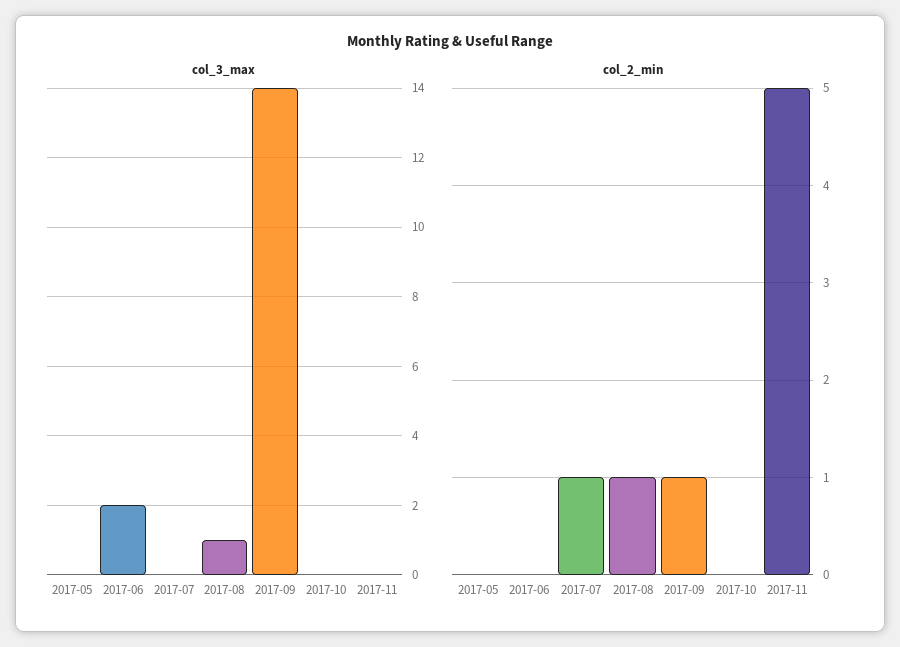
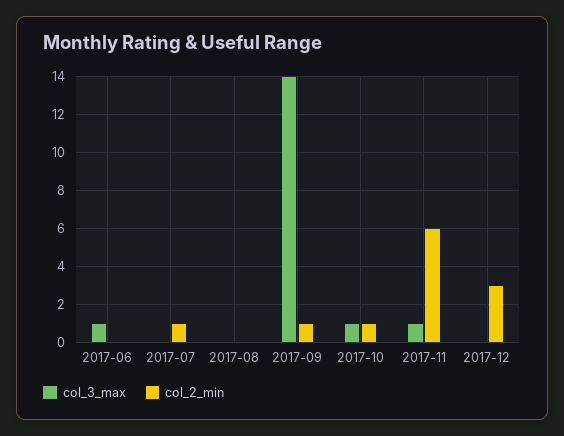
col_3_max, 2017-05: 0 -> none
col_3_max, 2017-06: 2 -> 1
col_3_max, 2017-08: 1 -> 0
col_3_max, 2017-10: 0 -> 1
col_3_max, 2017-11: 0 -> 1
col_2_min, 2017-05: 0 -> none
col_2_min, 2017-08: 1 -> 0
col_2_min, 2017-10: 0 -> 1
col_2_min, 2017-11: 5 -> 6
col_3_max, 2017-12: none -> 0
col_2_min, 2017-12: none -> 3

